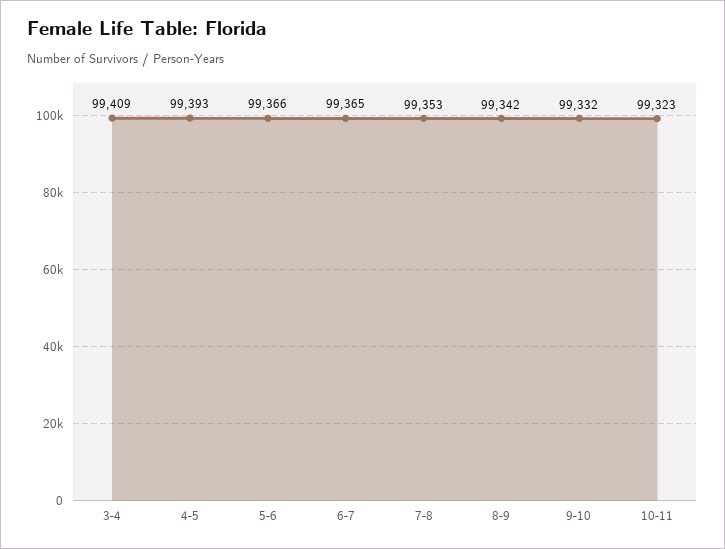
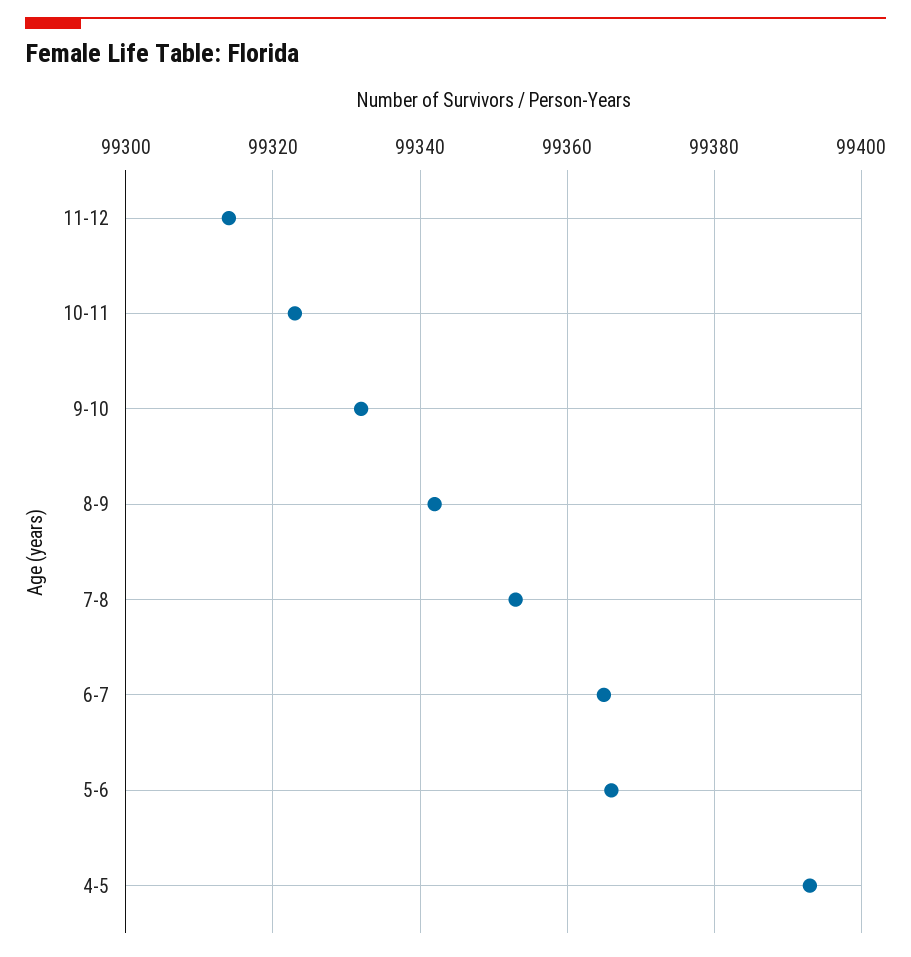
3-4: 99409 -> none
11-12: none -> 99315

